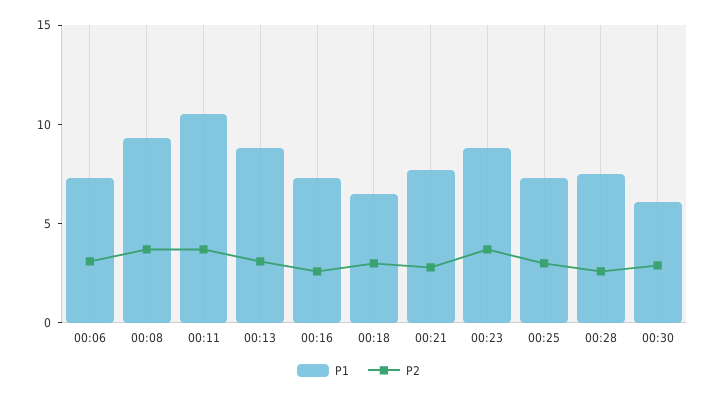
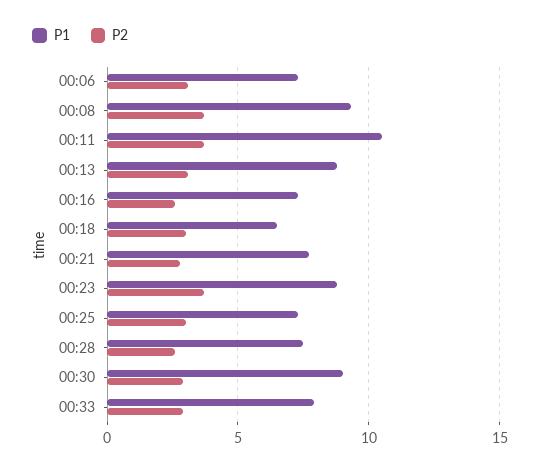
P1, 00:30: 6 -> 9
P1, 00:33: none -> 8
P2, 00:33: none -> 3

